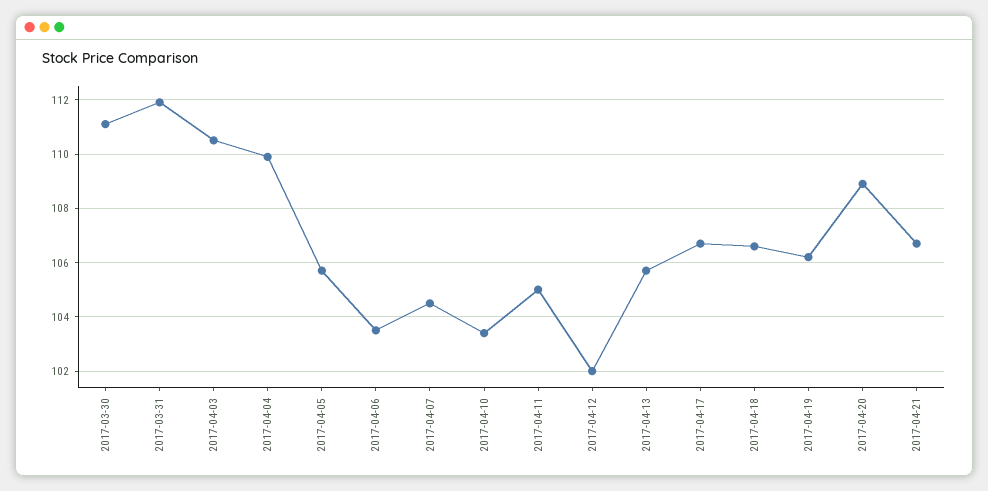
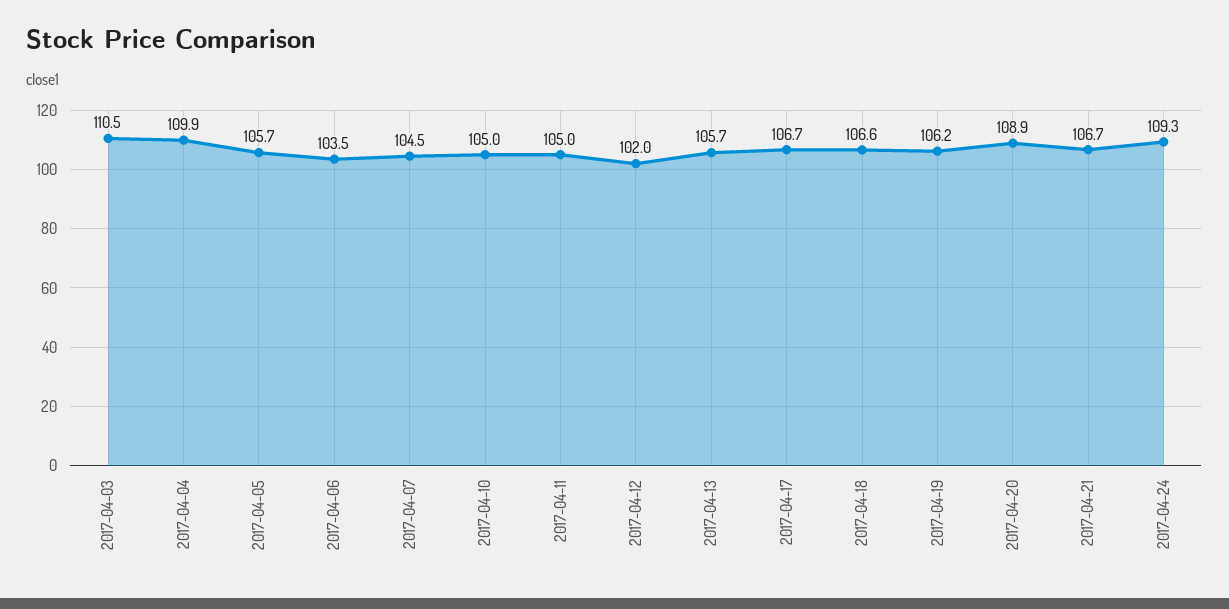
2017-03-30: 111 -> none
2017-03-31: 112 -> none
2017-04-10: 103.5 -> 105
2017-04-24: none -> 109.3

